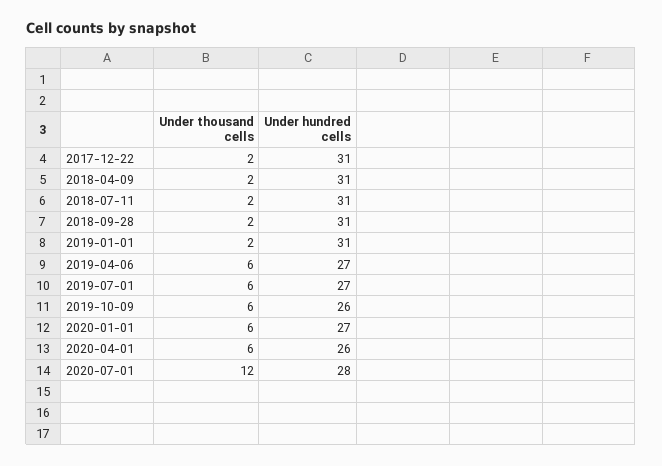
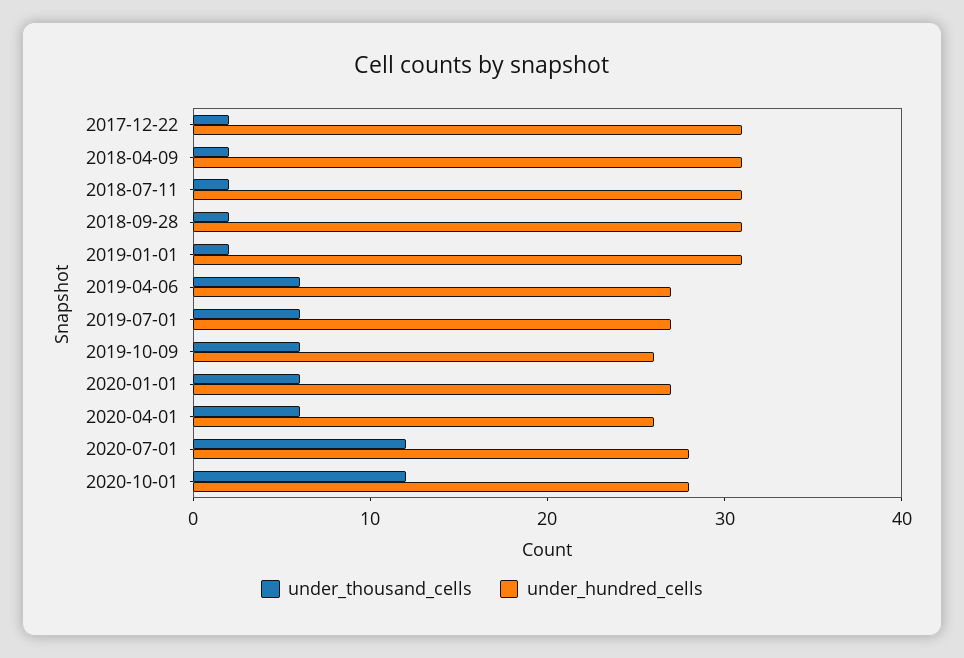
Under thousand cells, 2020-10-01: none -> 12
Under hundred cells, 2020-10-01: none -> 28

